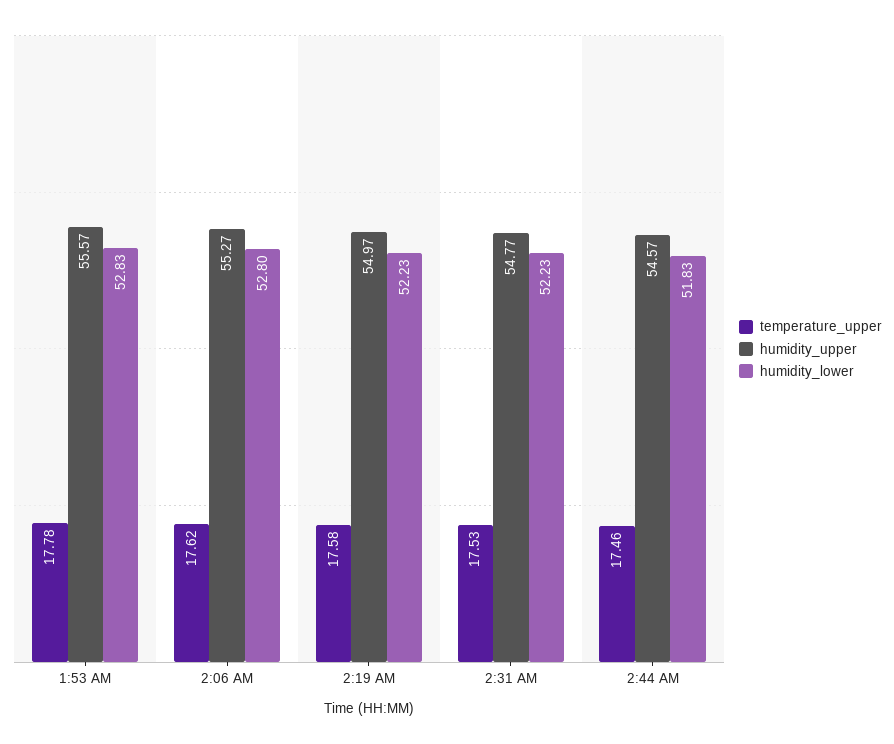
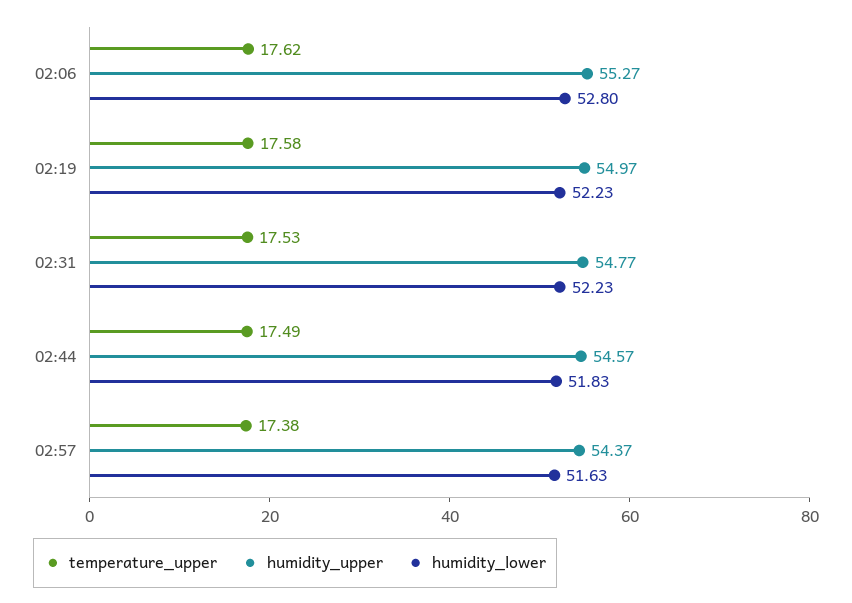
temperature_upper, 1:53 AM: 17.78 -> none
humidity_upper, 1:53 AM: 55.57 -> none
humidity_lower, 1:53 AM: 52.83 -> none
temperature_upper, 2:44 AM: 17.46 -> 17.49
temperature_upper, 02:57: none -> 17.38
humidity_upper, 02:57: none -> 54.37
humidity_lower, 02:57: none -> 51.63

